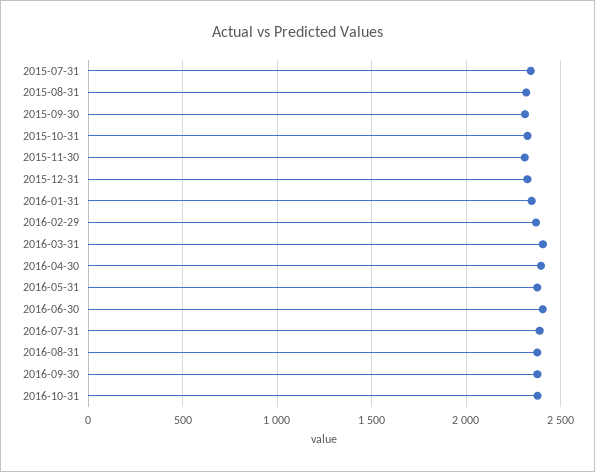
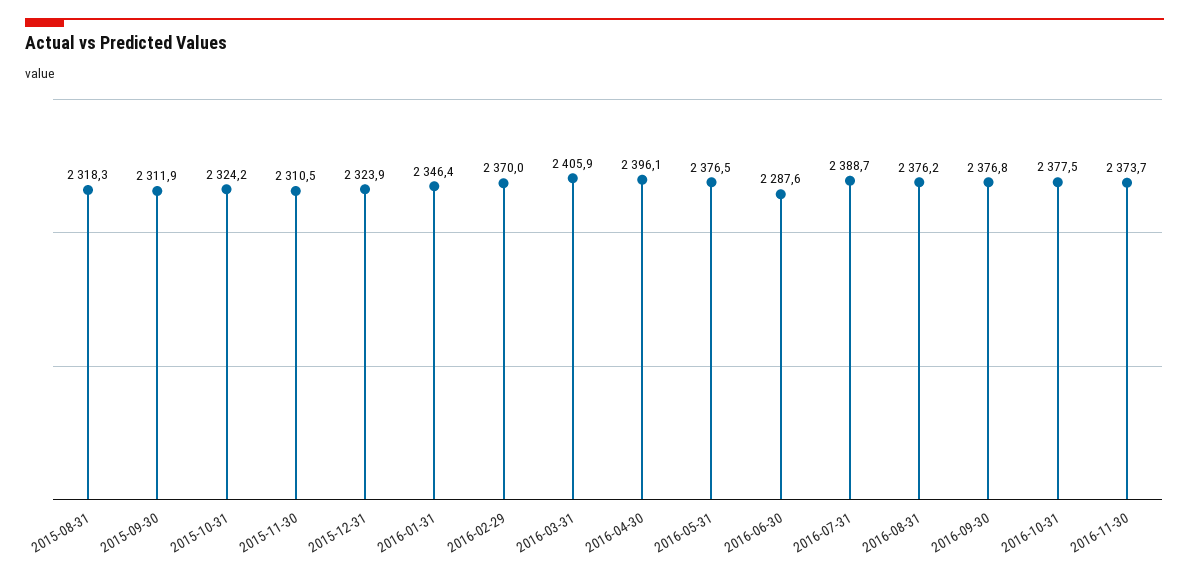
2015-07-31: 2350 -> none
2016-06-30: 2400 -> 2287.6
2016-11-30: none -> 2373.7

